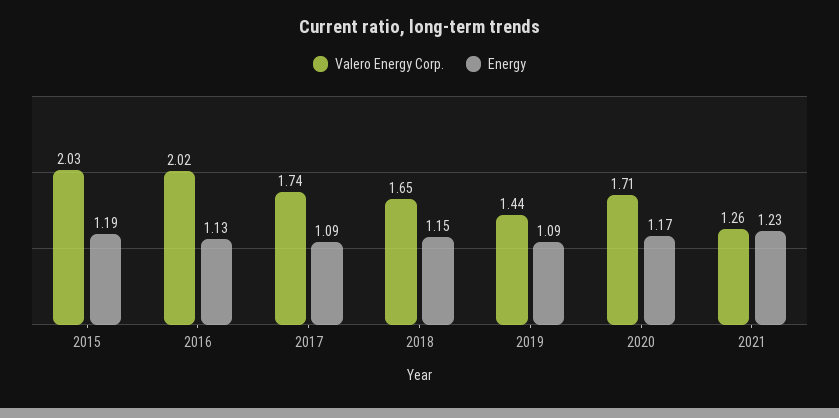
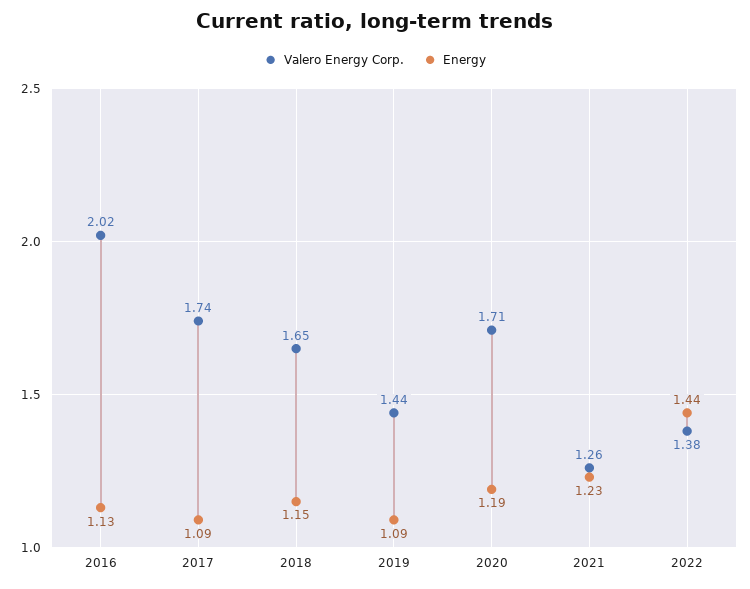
Valero Energy Corp., 2015: 2.03 -> none
Energy, 2015: 1.19 -> none
Energy, 2020: 1.17 -> 1.19
Valero Energy Corp., 2022: none -> 1.38
Energy, 2022: none -> 1.44

